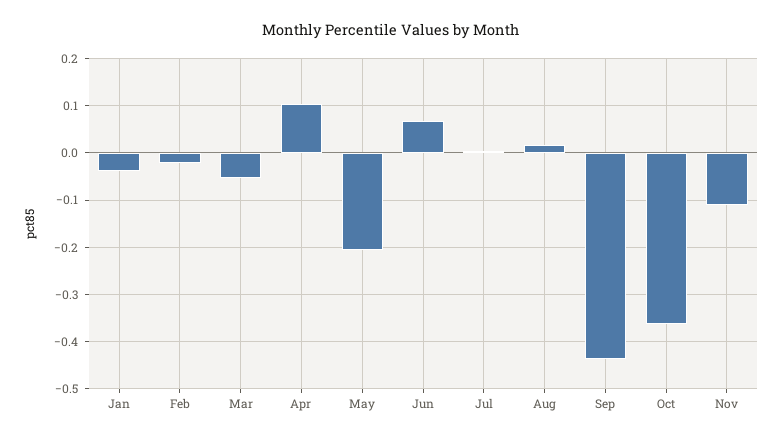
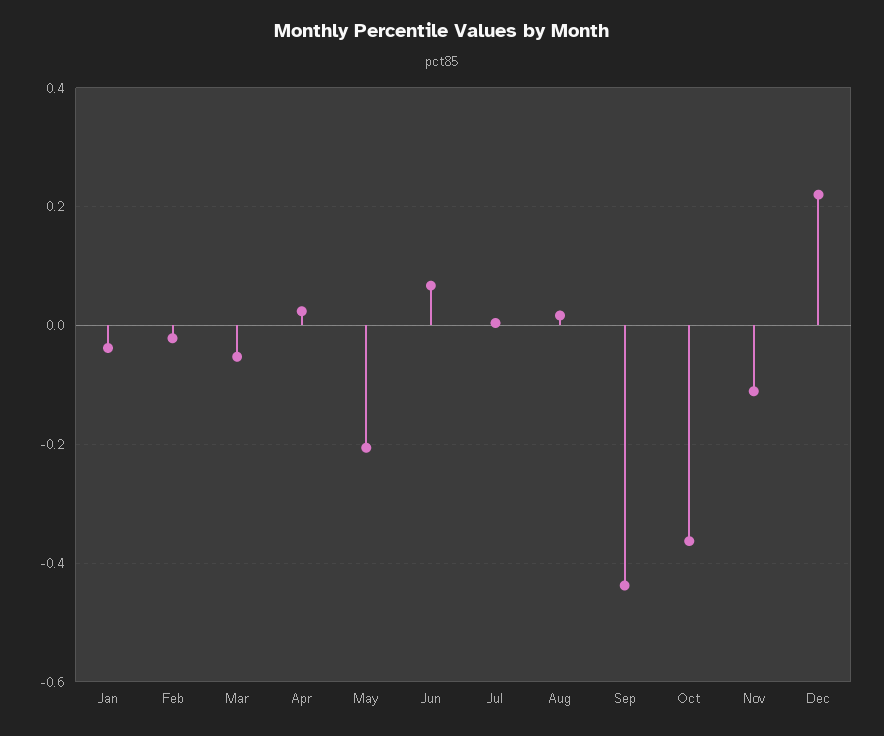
Apr: 0.1 -> 0.02
Dec: none -> 0.22

